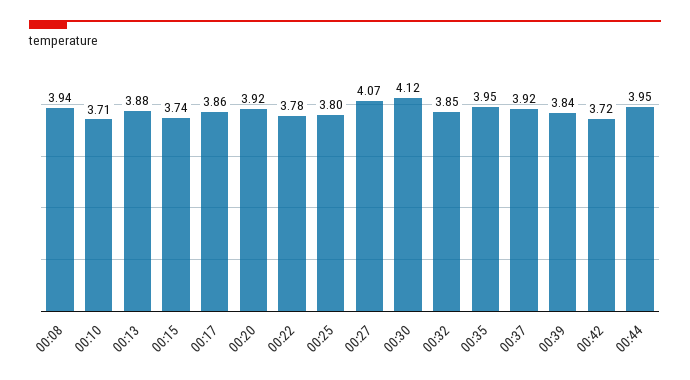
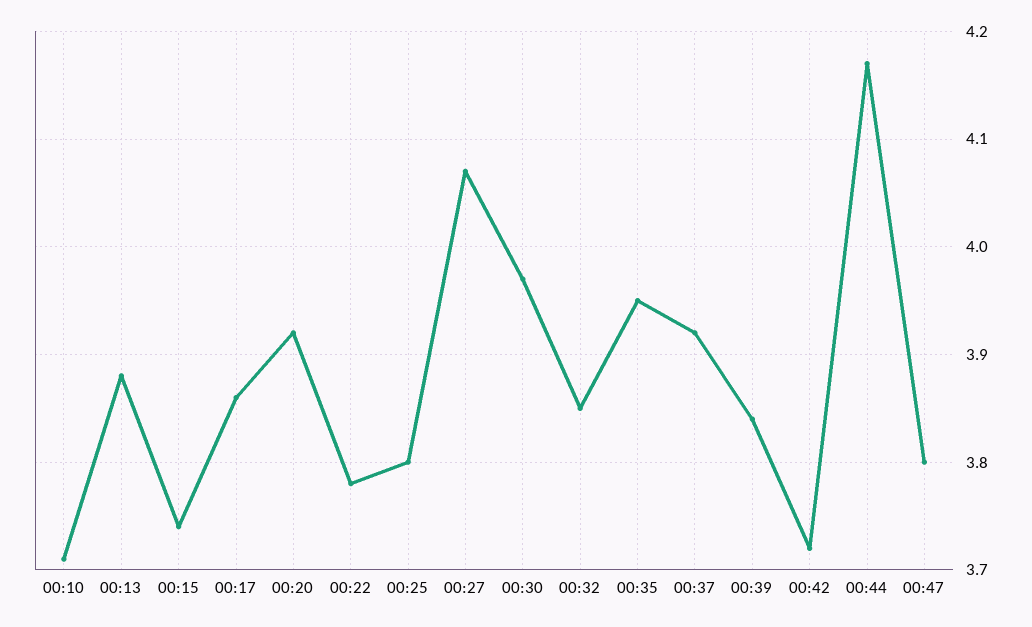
00:08: 3.94 -> none
00:30: 4.12 -> 3.97
00:44: 3.95 -> 4.17
00:47: none -> 3.8

